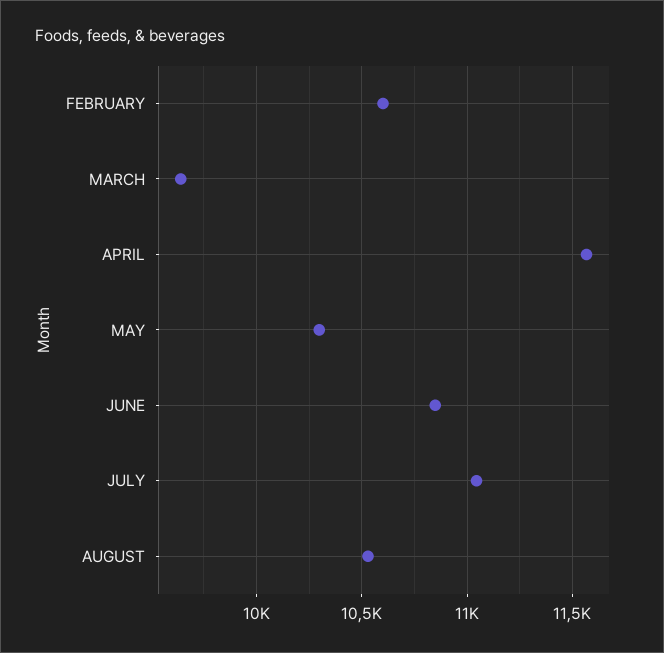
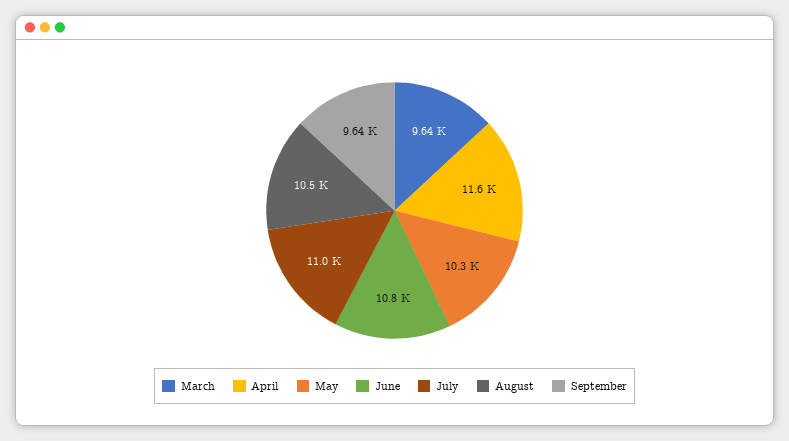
FEBRUARY: 10600 -> none
September: none -> 9640

